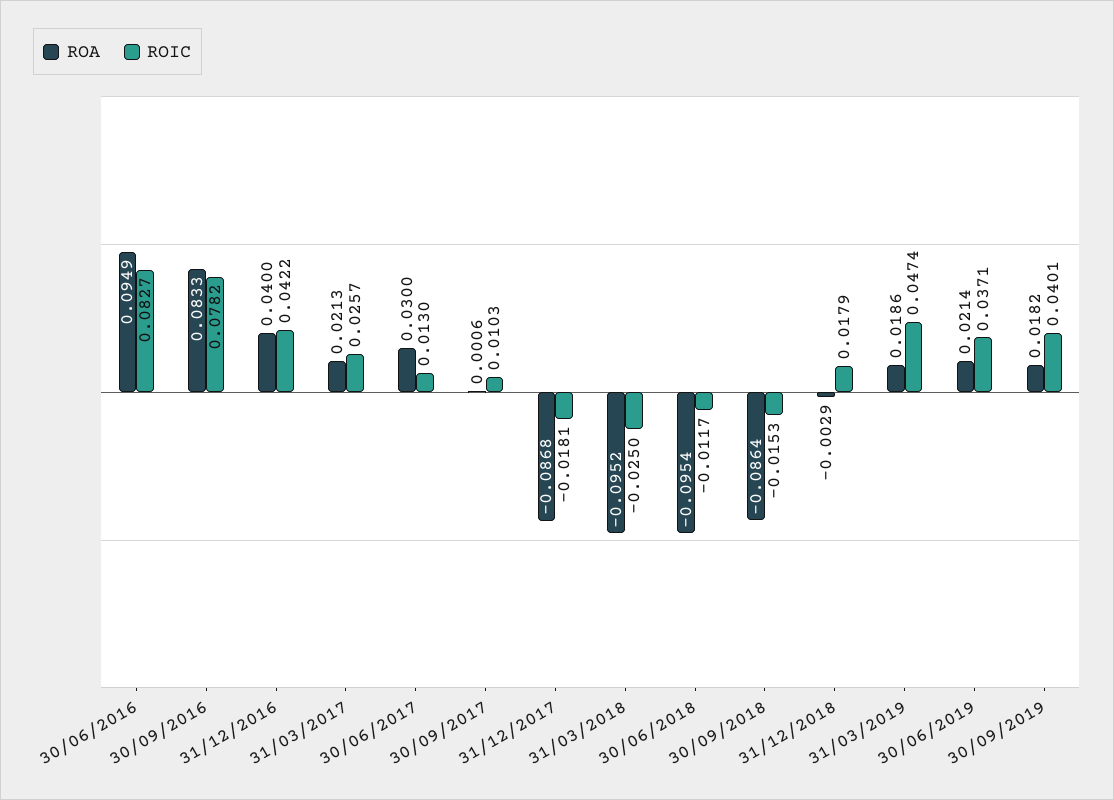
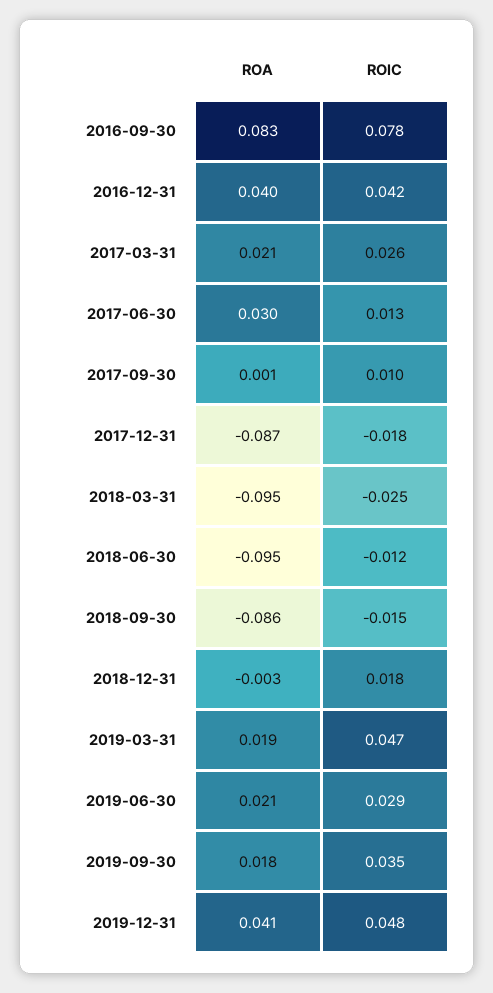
ROA, 30/06/2016: 0.0949 -> none
ROIC, 30/06/2016: 0.0827 -> none
ROIC, 30/06/2019: 0.0371 -> 0.029
ROIC, 30/09/2019: 0.0401 -> 0.035
ROA, 2019-12-31: none -> 0.041
ROIC, 2019-12-31: none -> 0.048

